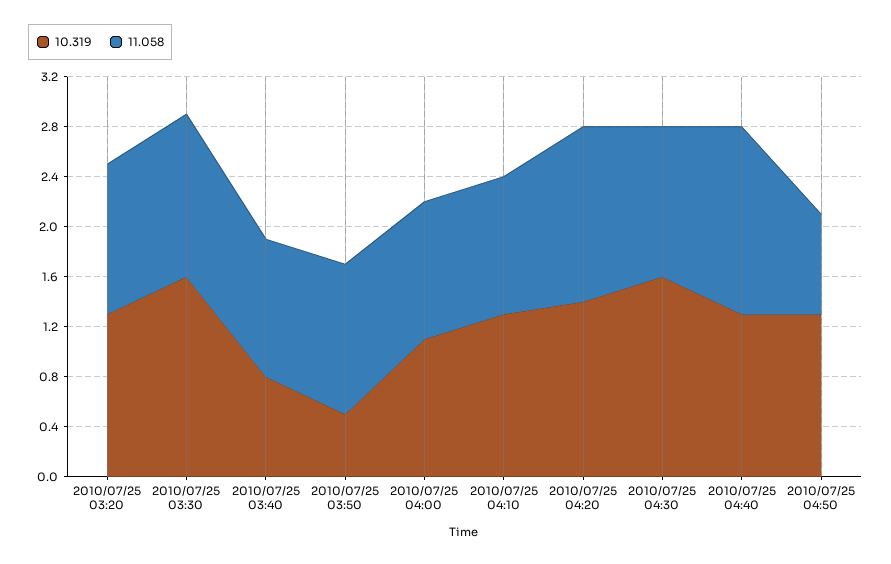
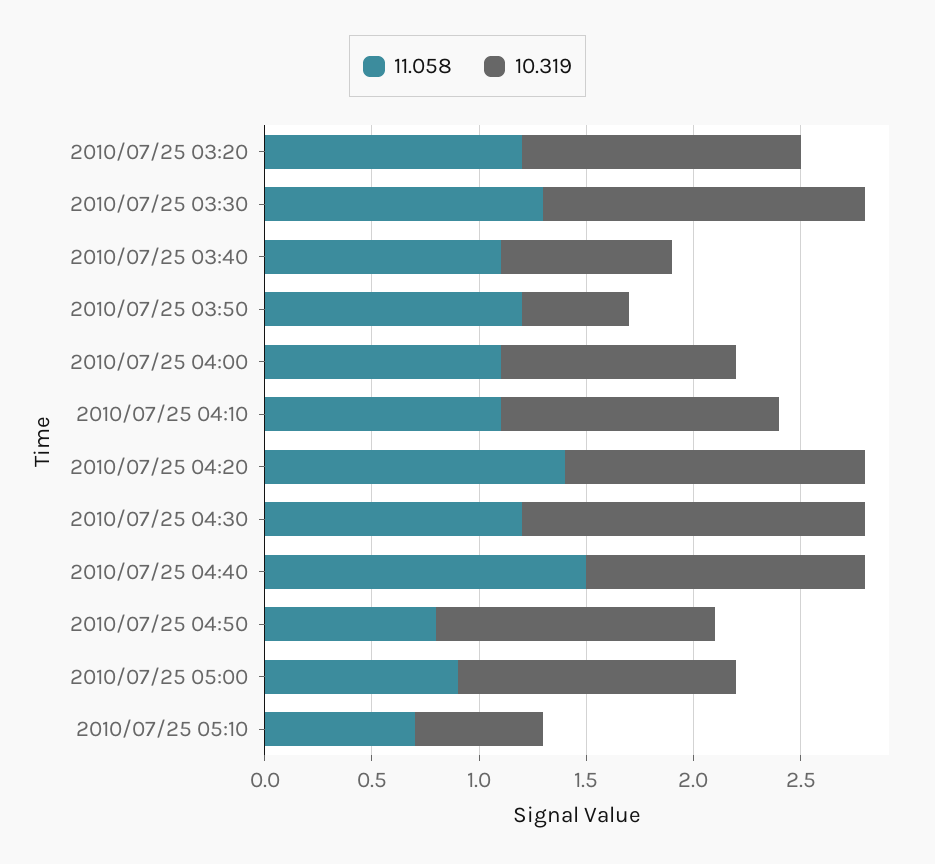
10.319, 2010/07/25 03:30: 1.6 -> 1.5
11.058, 2010/07/25 05:00: none -> 0.9
10.319, 2010/07/25 05:00: none -> 1.3
11.058, 2010/07/25 05:10: none -> 0.7
10.319, 2010/07/25 05:10: none -> 0.6

